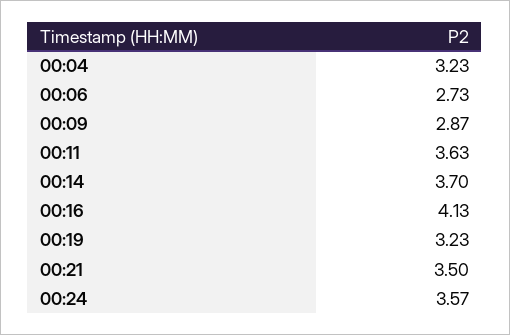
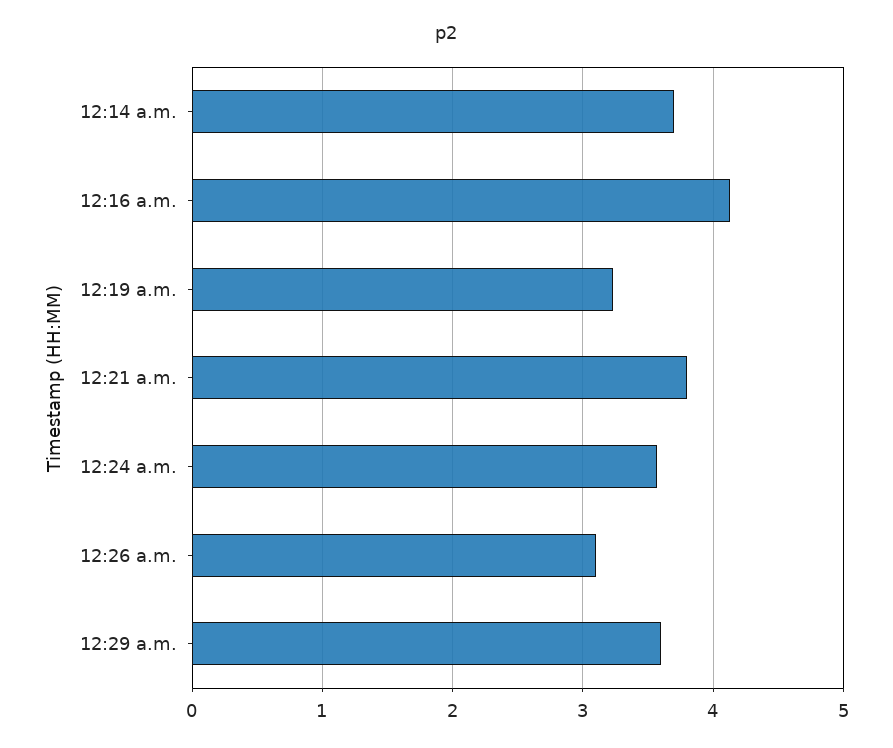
00:04: 3.23 -> none
00:06: 2.73 -> none
00:09: 2.87 -> none
00:11: 3.63 -> none
00:21: 3.5 -> 3.8
12:26 a.m.: none -> 3.1
12:29 a.m.: none -> 3.6

